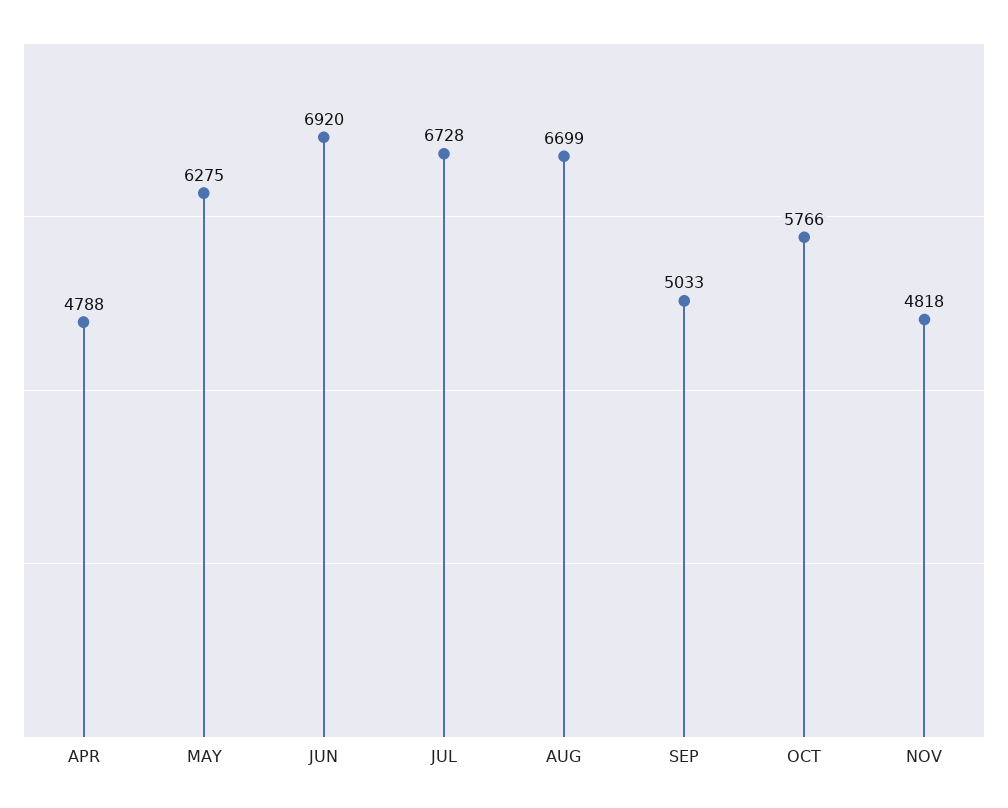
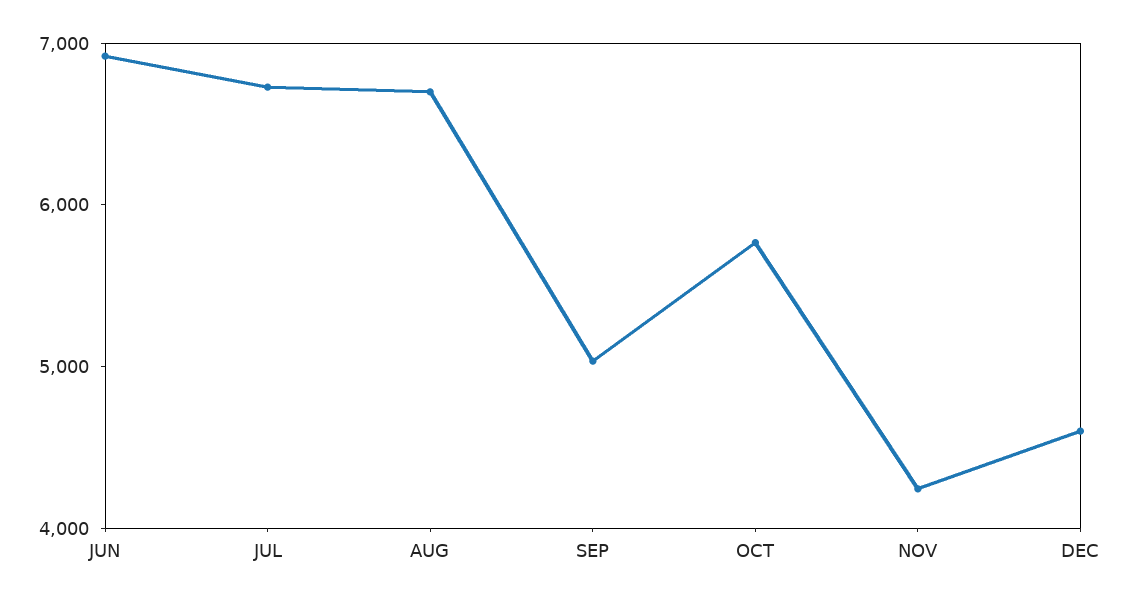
APR: 4788 -> none
MAY: 6275 -> none
NOV: 4818 -> 4200
DEC: none -> 4600

